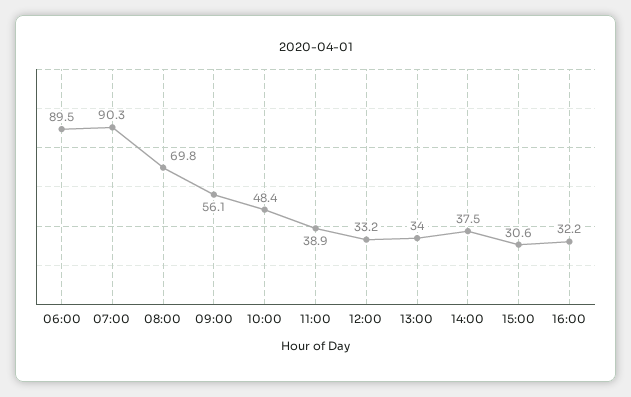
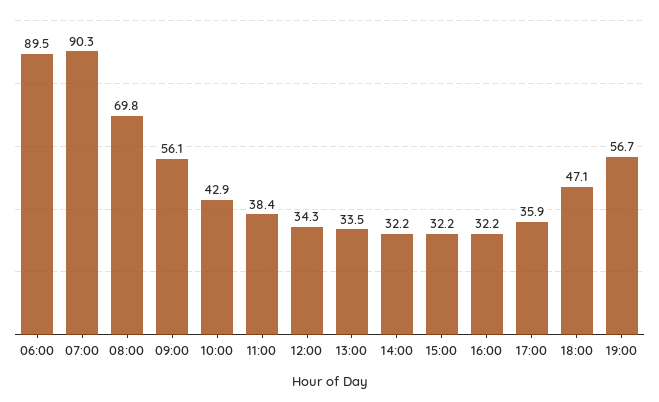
10:00: 48.4 -> 42.9
11:00: 38.9 -> 38.4
12:00: 33.2 -> 34.3
13:00: 34 -> 33.5
14:00: 37.5 -> 32.2
15:00: 30.6 -> 32.2
17:00: none -> 35.9
18:00: none -> 47.1
19:00: none -> 56.7

